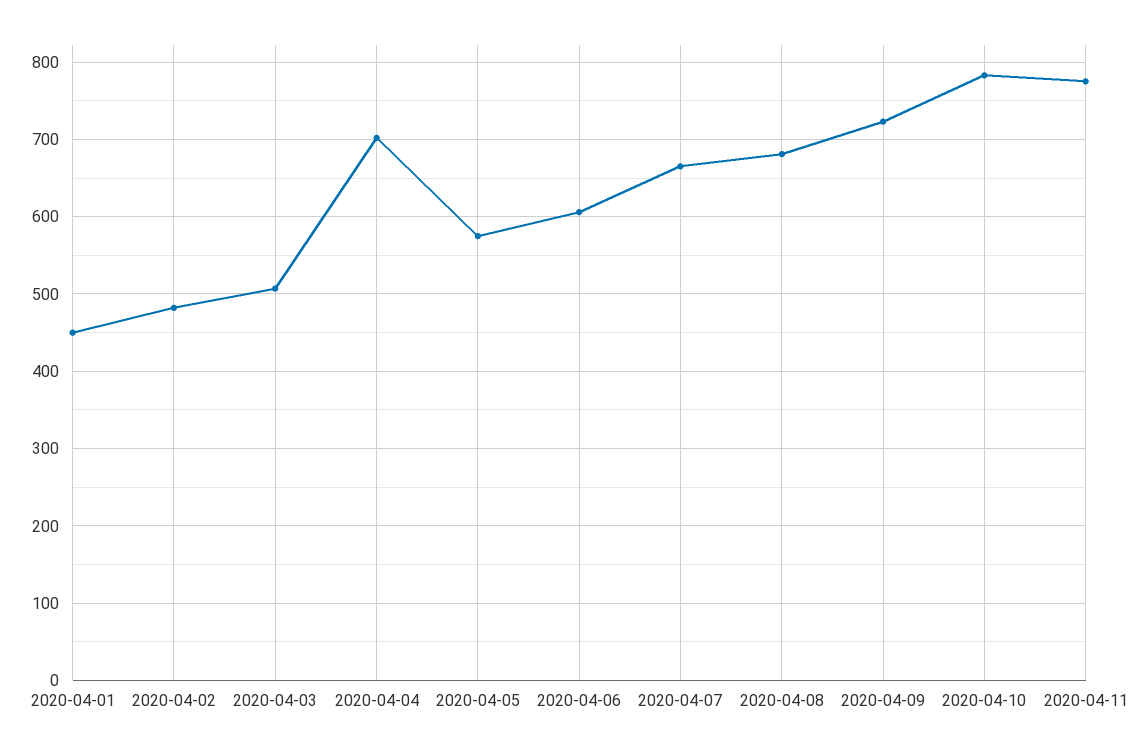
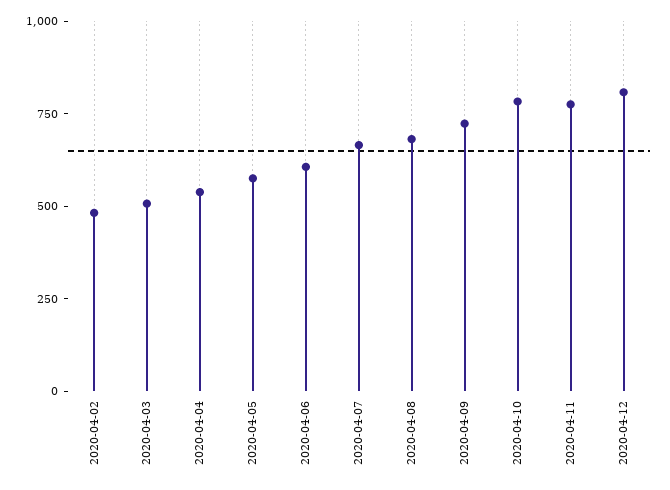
2020-04-01: 450 -> none
2020-04-04: 700 -> 550
2020-04-12: none -> 800

